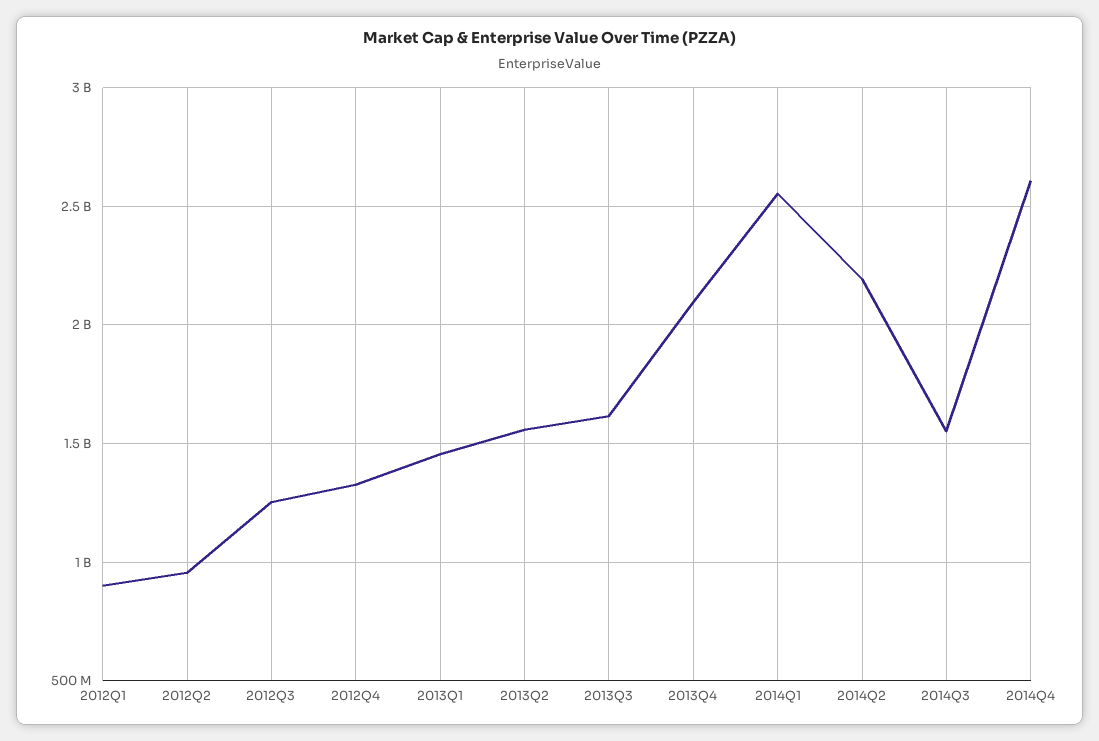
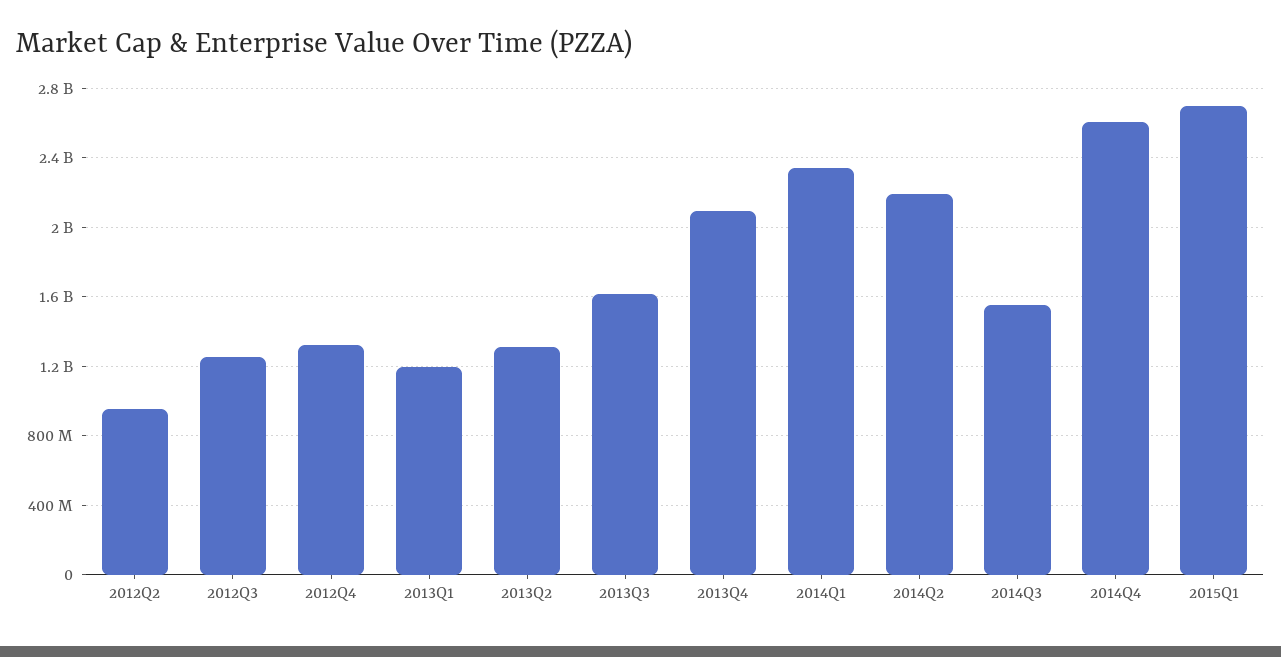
2012Q1: 900000000 -> none
2013Q1: 1450000000 -> 1200000000
2013Q2: 1550000000 -> 1300000000
2014Q1: 2550000000 -> 2350000000
2015Q1: none -> 2700000000

